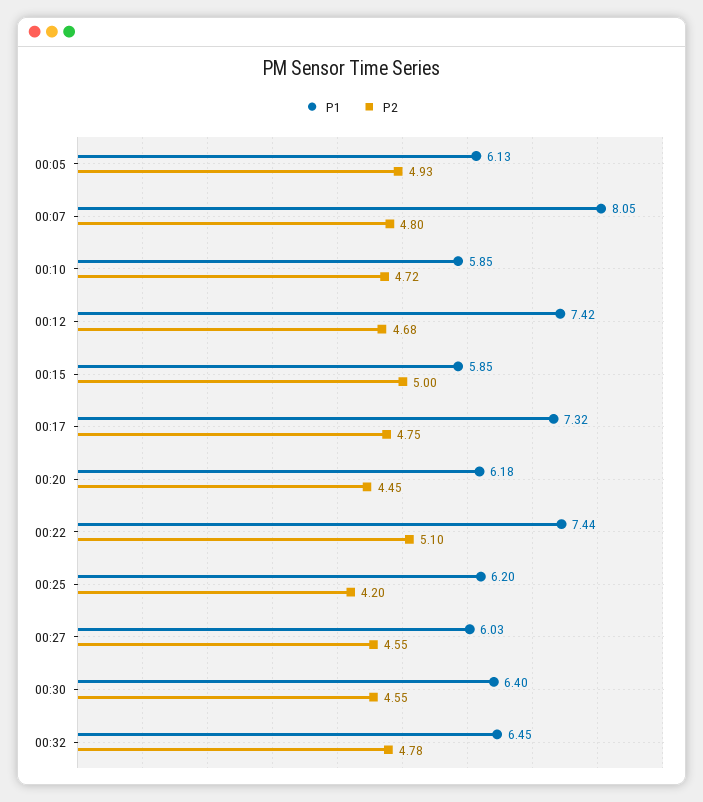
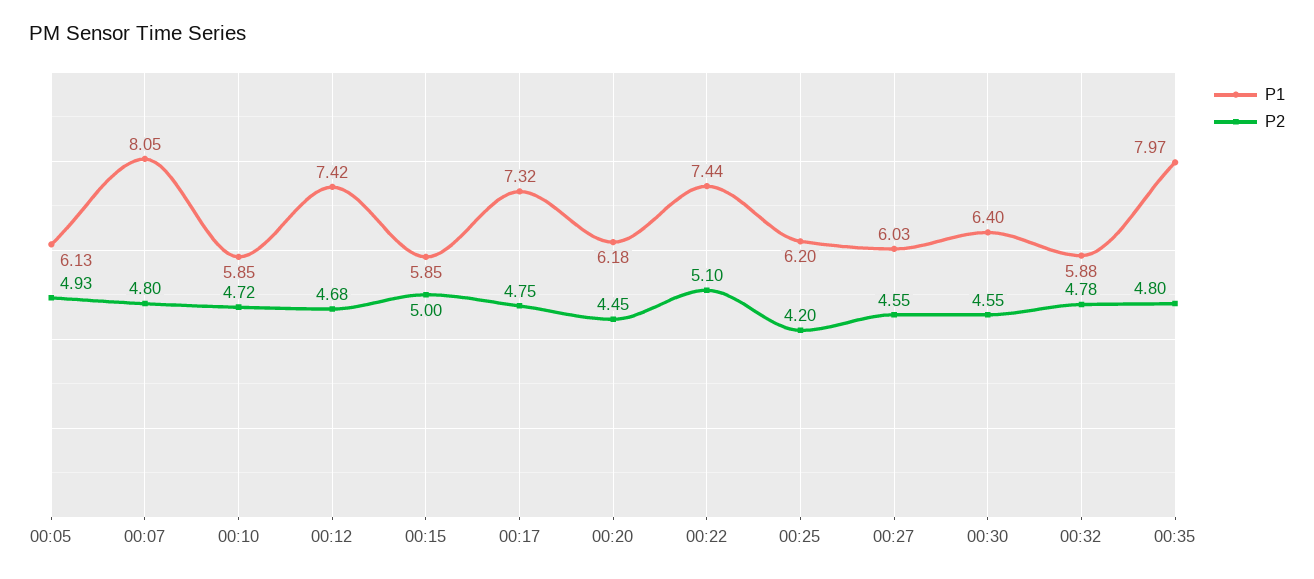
P1, 00:32: 6.45 -> 5.88
P1, 00:35: none -> 7.97
P2, 00:35: none -> 4.8

